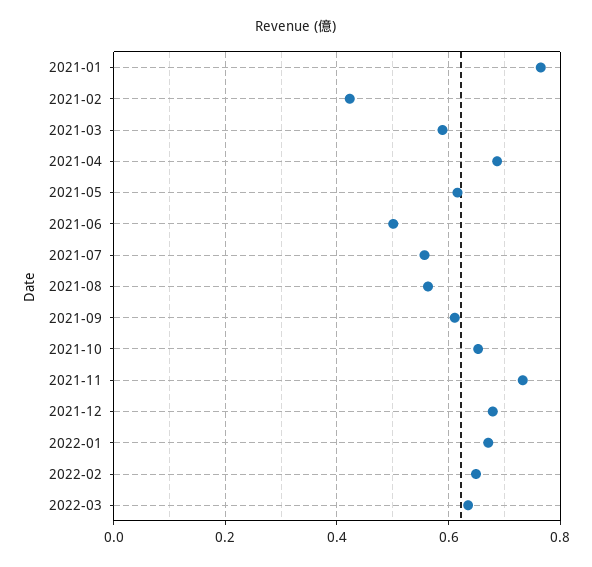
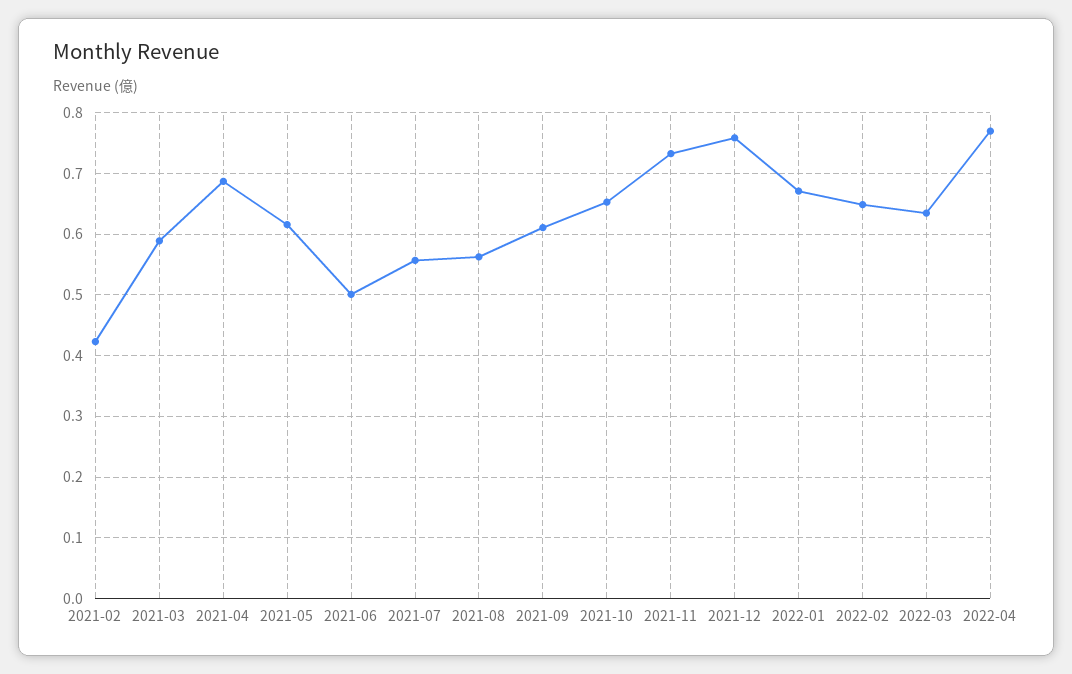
2021-01: 0.76 -> none
2021-12: 0.68 -> 0.76
2022-04: none -> 0.77

